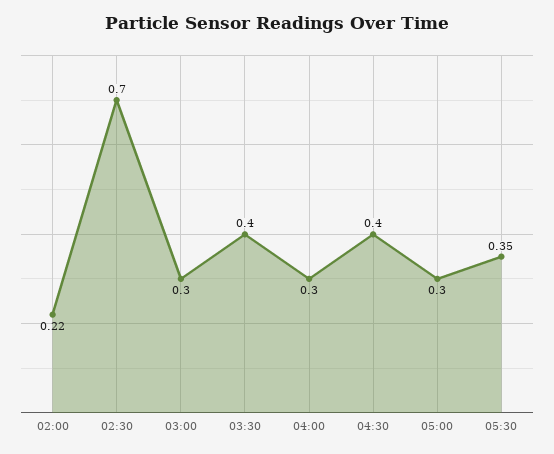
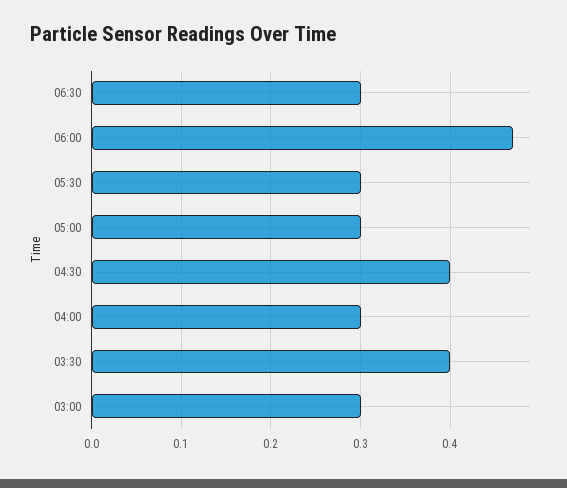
02:00: 0.22 -> none
02:30: 0.7 -> none
05:30: 0.35 -> 0.3
06:30: none -> 0.3
06:00: none -> 0.47

